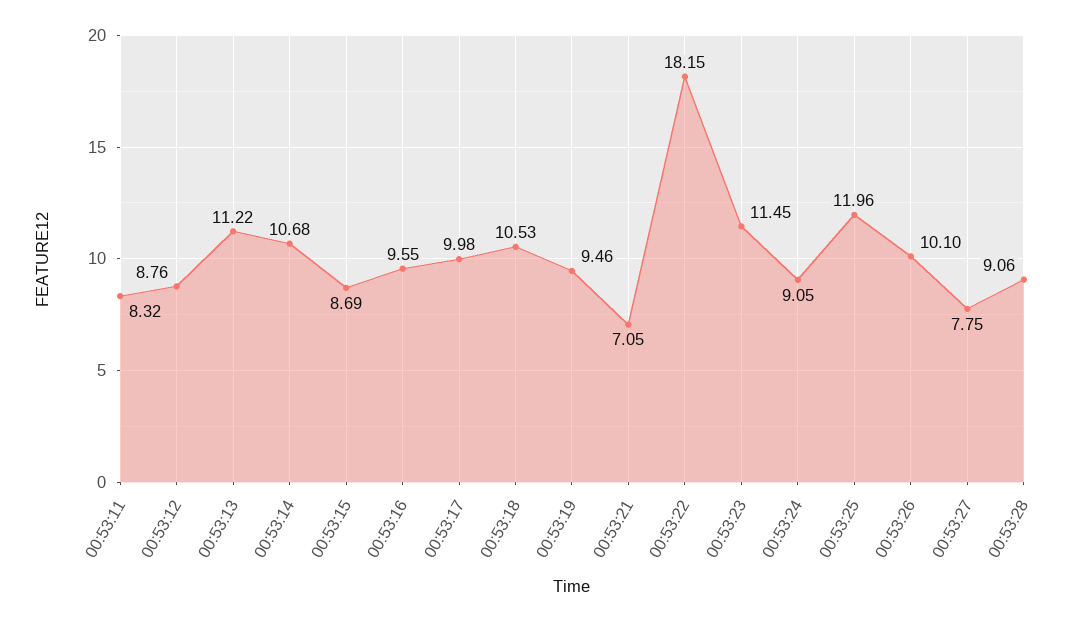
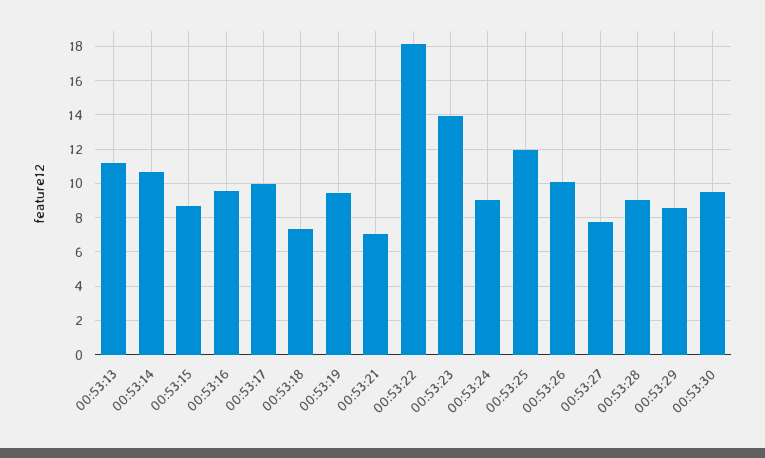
00:53:11: 8.32 -> none
00:53:12: 8.76 -> none
00:53:18: 10.53 -> 7.5
00:53:23: 11.45 -> 14
00:53:29: none -> 8.5
00:53:30: none -> 9.5

